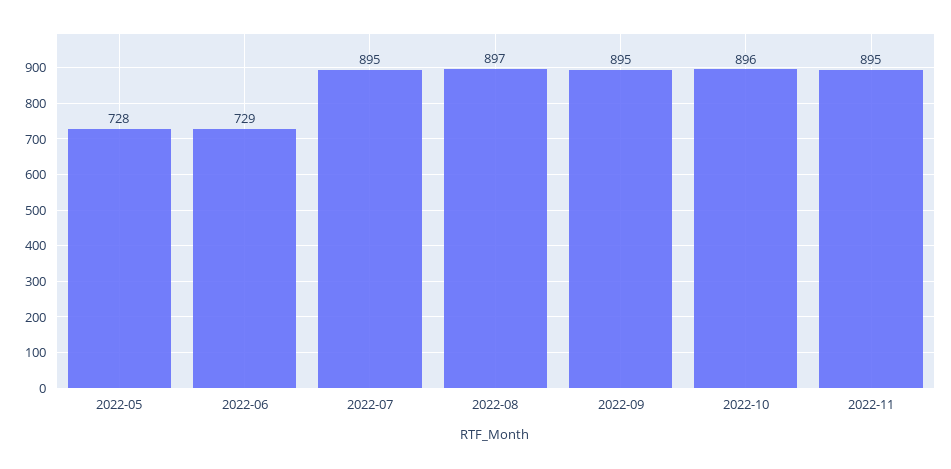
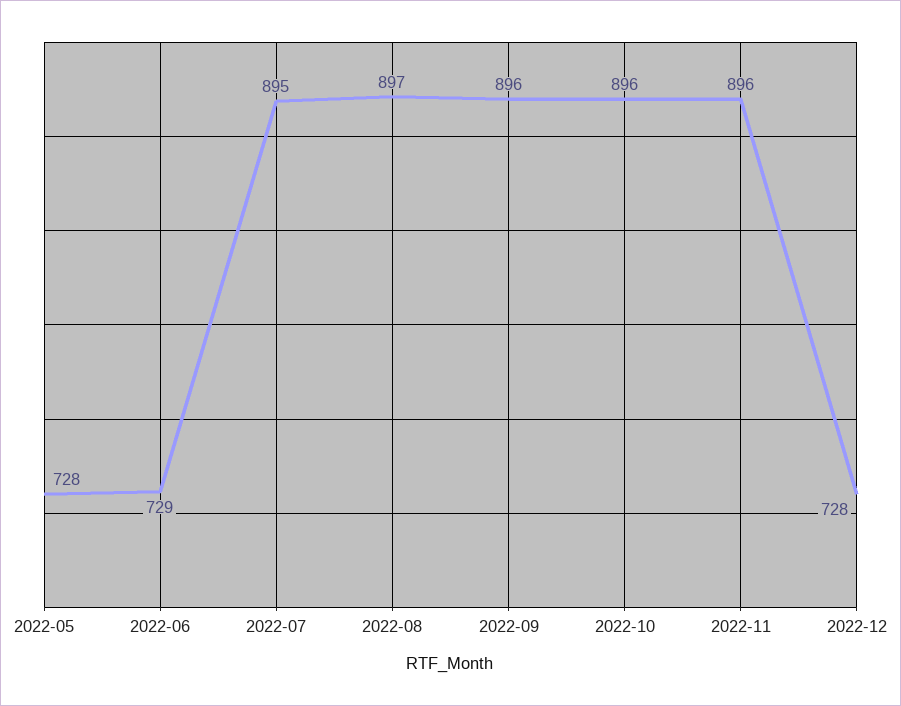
2022-09: 895 -> 896
2022-11: 895 -> 896
2022-12: none -> 728

